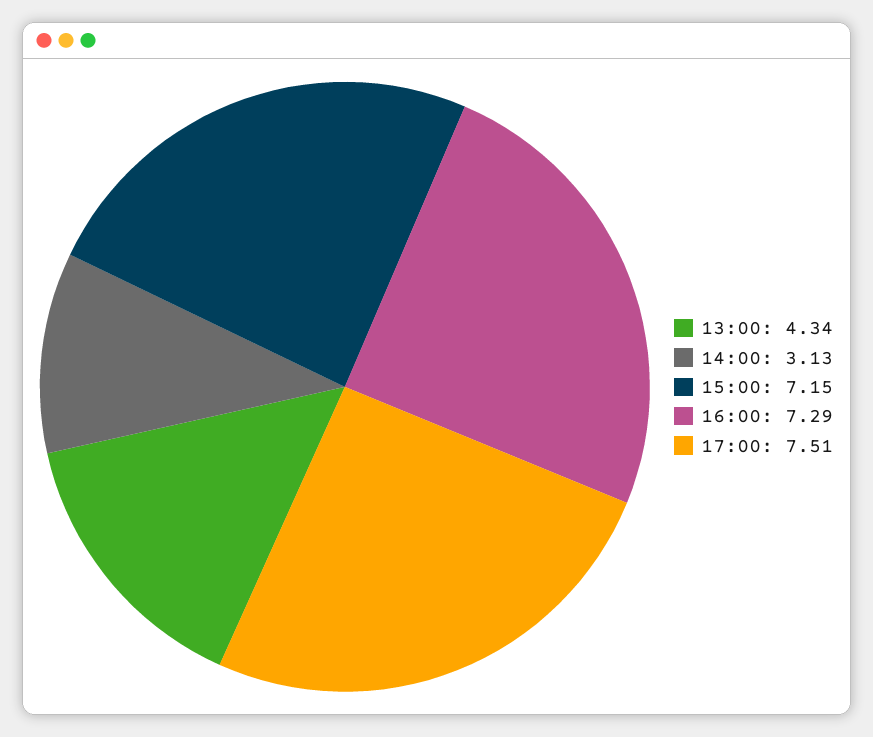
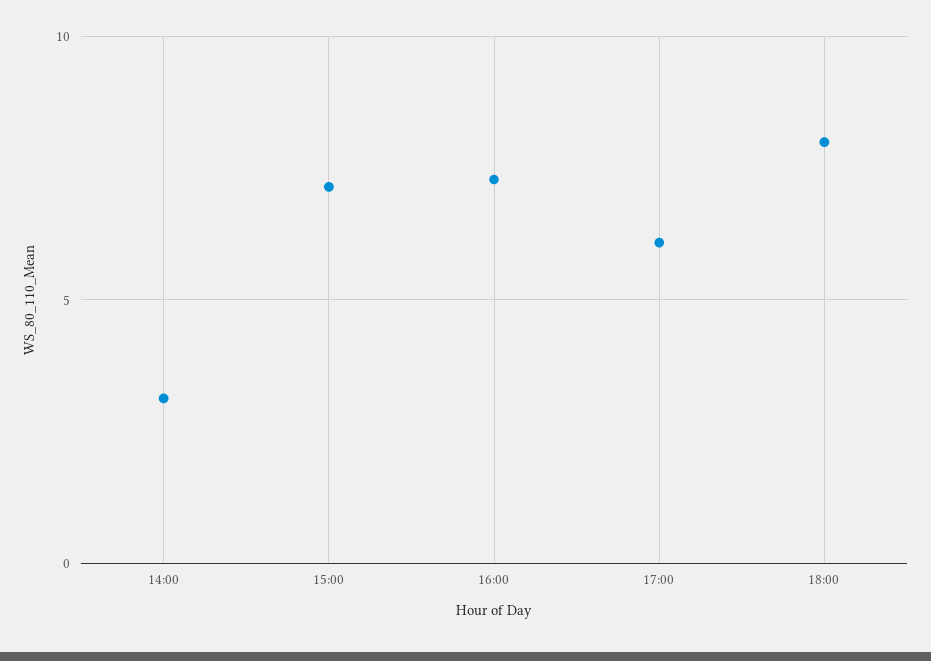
13:00: 4.34 -> none
17:00: 7.51 -> 6
18:00: none -> 8

